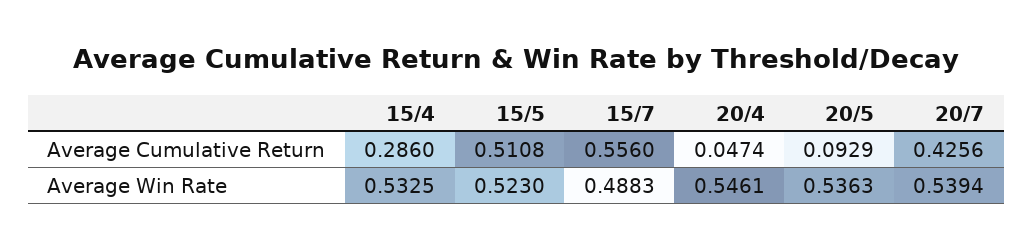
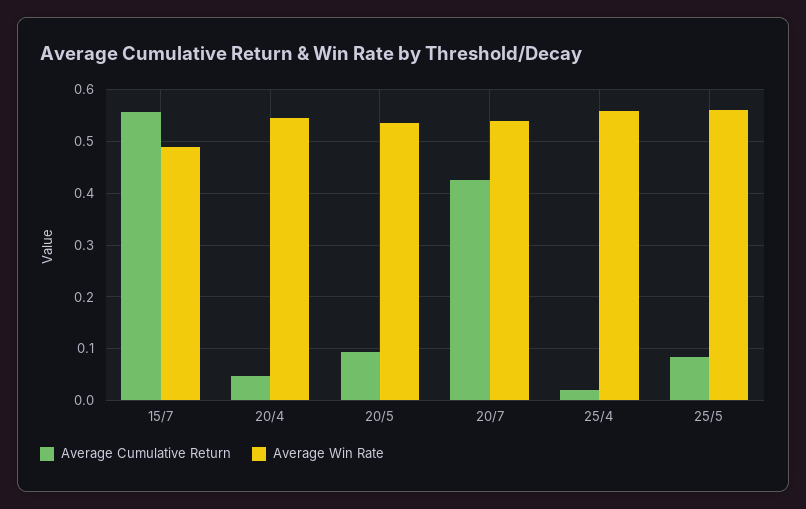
Average Cumulative Return, 15/4: 0.286 -> none
Average Cumulative Return, 15/5: 0.5108 -> none
Average Win Rate, 15/4: 0.5325 -> none
Average Win Rate, 15/5: 0.523 -> none
Average Cumulative Return, 25/4: none -> 0.02
Average Win Rate, 25/4: none -> 0.56
Average Cumulative Return, 25/5: none -> 0.08
Average Win Rate, 25/5: none -> 0.56

